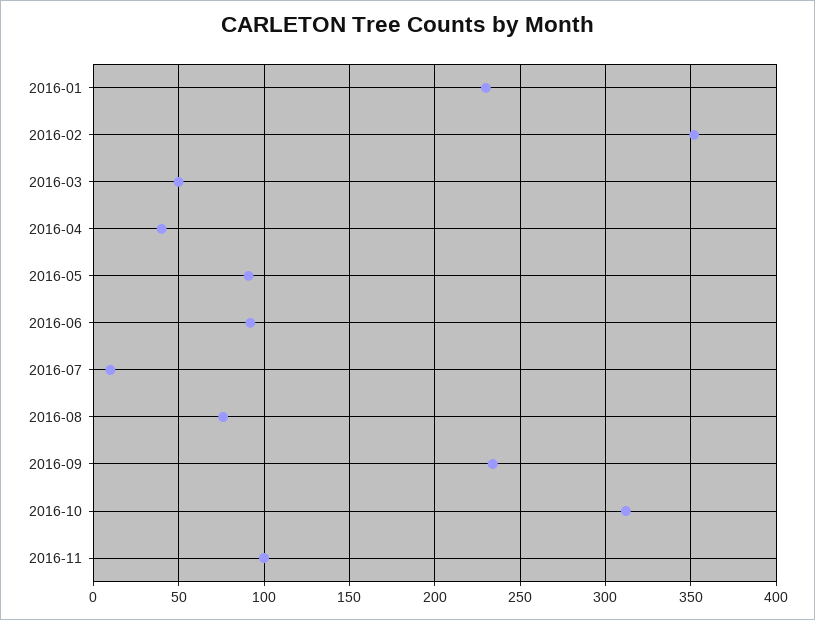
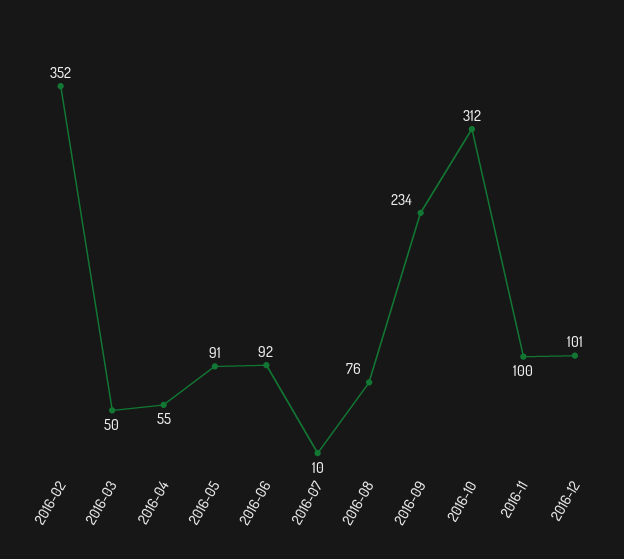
2016-01: 230 -> none
2016-04: 40 -> 55
2016-12: none -> 101

